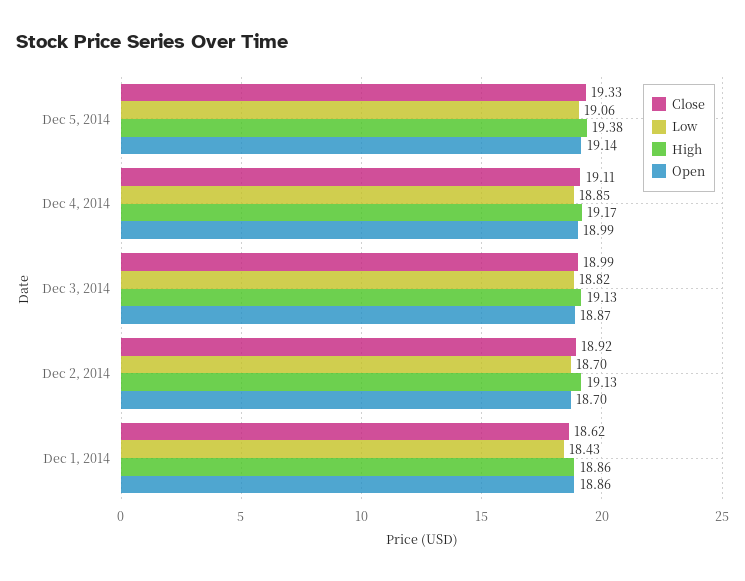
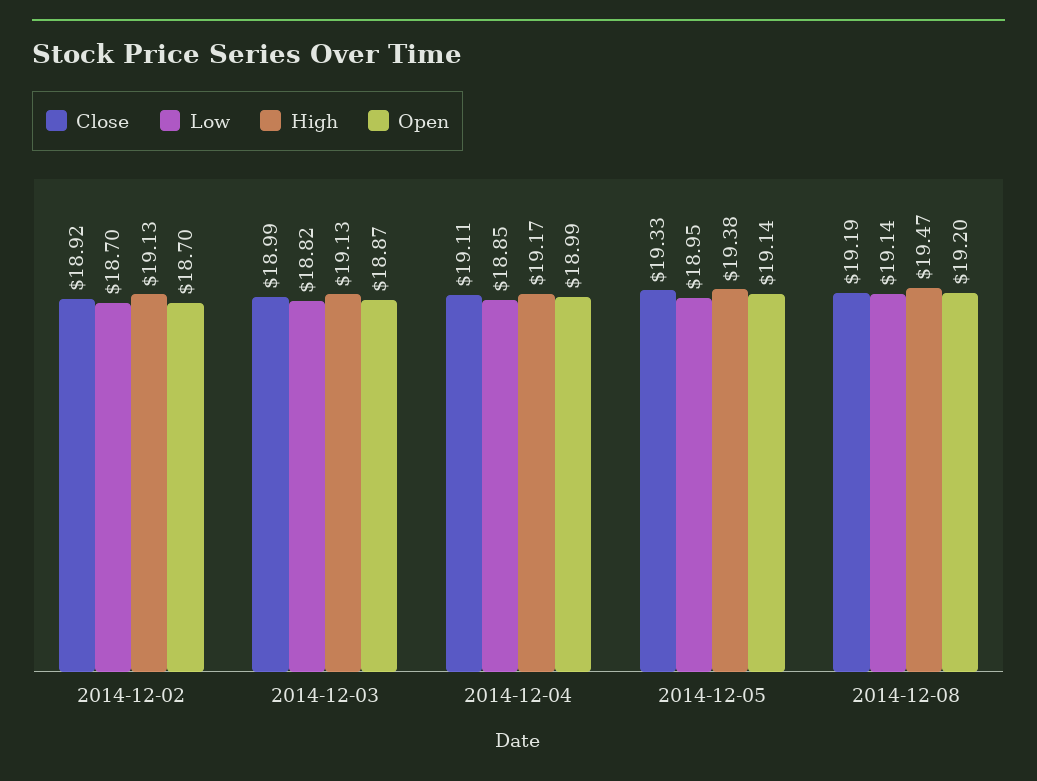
Low, Dec 5, 2014: 19.06 -> 18.95
Close, Dec 1, 2014: 18.62 -> none
Low, Dec 1, 2014: 18.43 -> none
High, Dec 1, 2014: 18.86 -> none
Open, Dec 1, 2014: 18.86 -> none
Close, 2014-12-08: none -> 19.19
Low, 2014-12-08: none -> 19.14
High, 2014-12-08: none -> 19.47
Open, 2014-12-08: none -> 19.2

